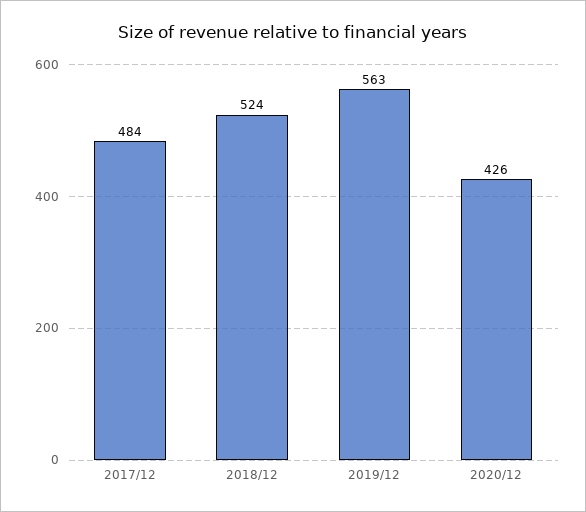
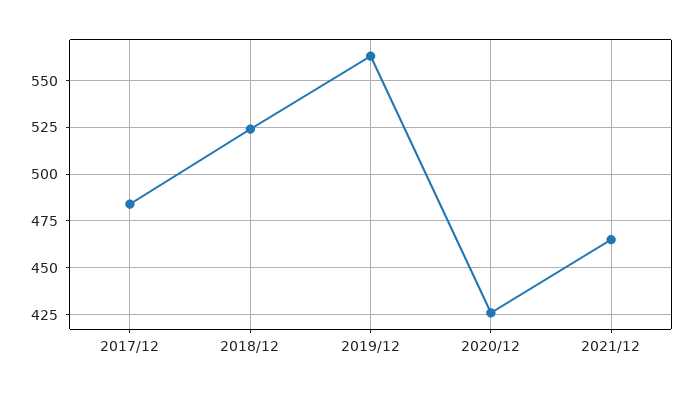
2021/12: none -> 465

